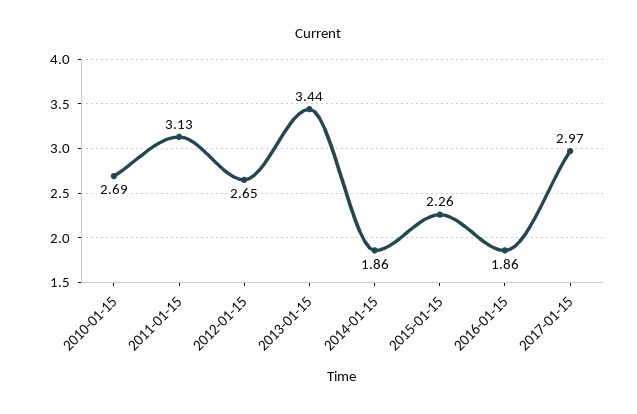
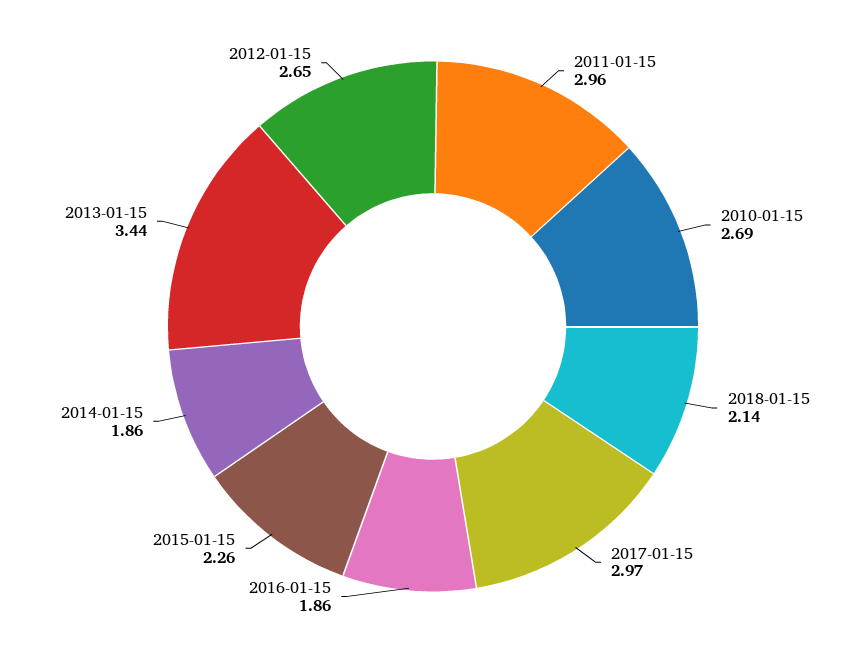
2011-01-15: 3.13 -> 2.96
2018-01-15: none -> 2.14

